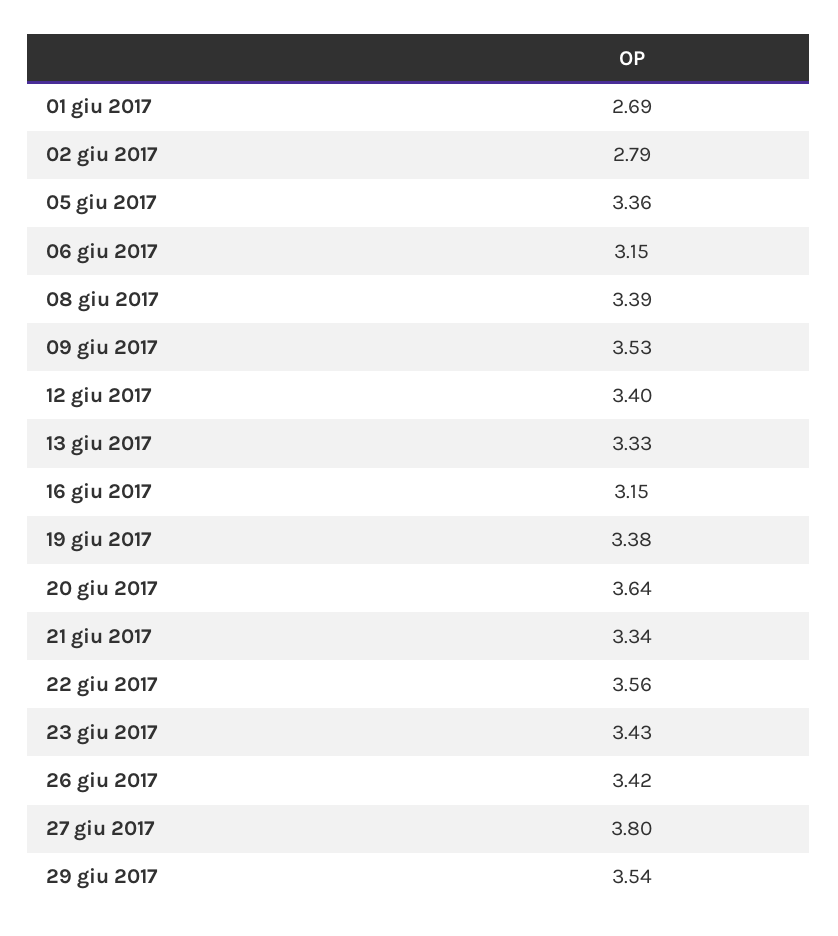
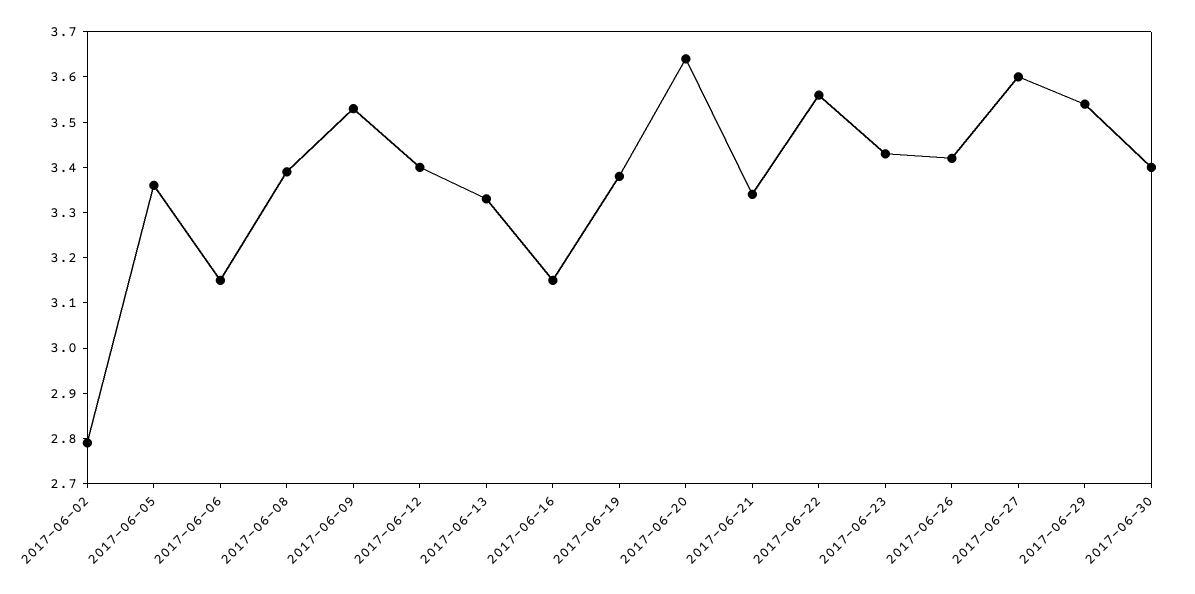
01 giu 2017: 2.69 -> none
27 giu 2017: 3.8 -> 3.6
2017-06-30: none -> 3.4

